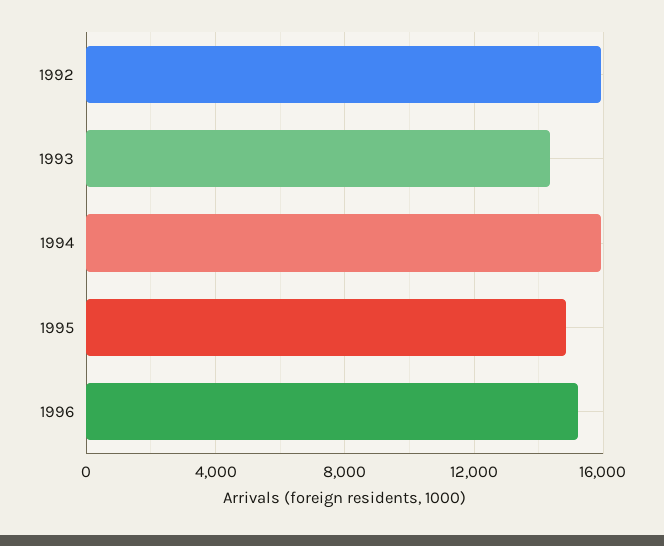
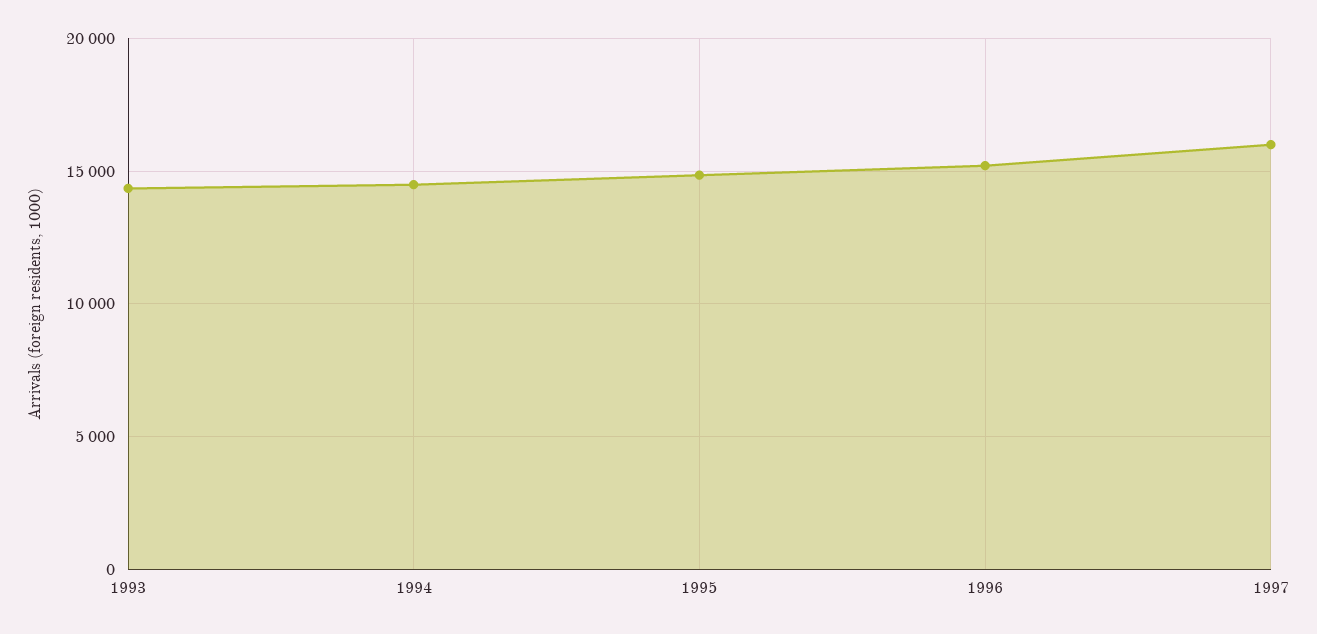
1992: 16000 -> none
1994: 16000 -> 14500
1997: none -> 16000

